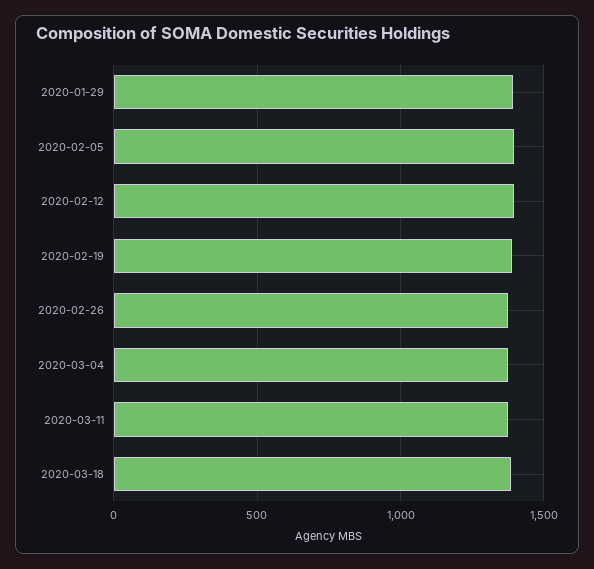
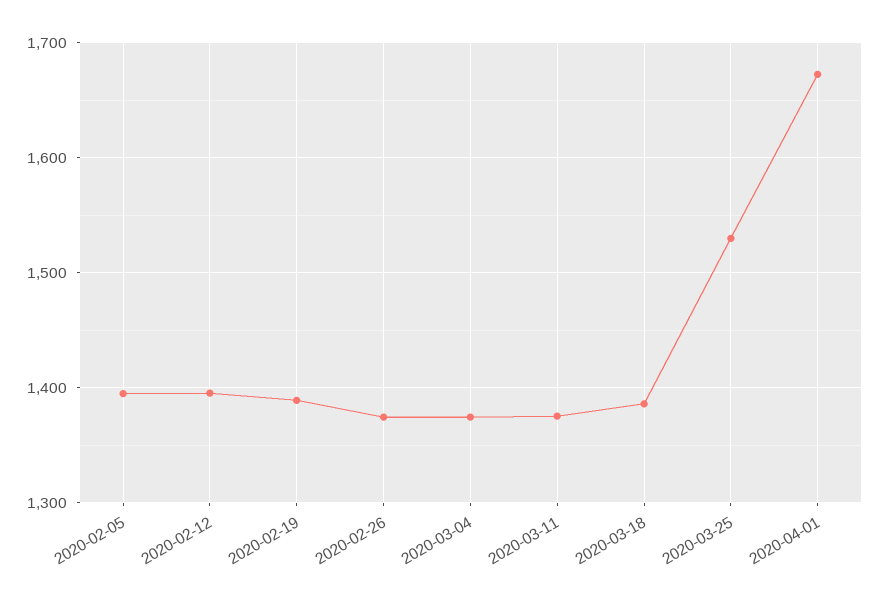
2020-01-29: 1400 -> none
2020-03-25: none -> 1530
2020-04-01: none -> 1670

